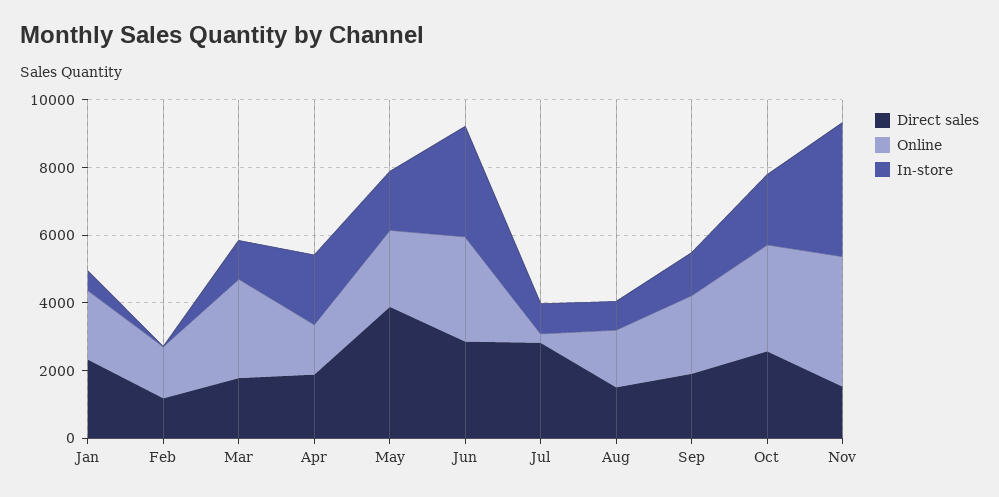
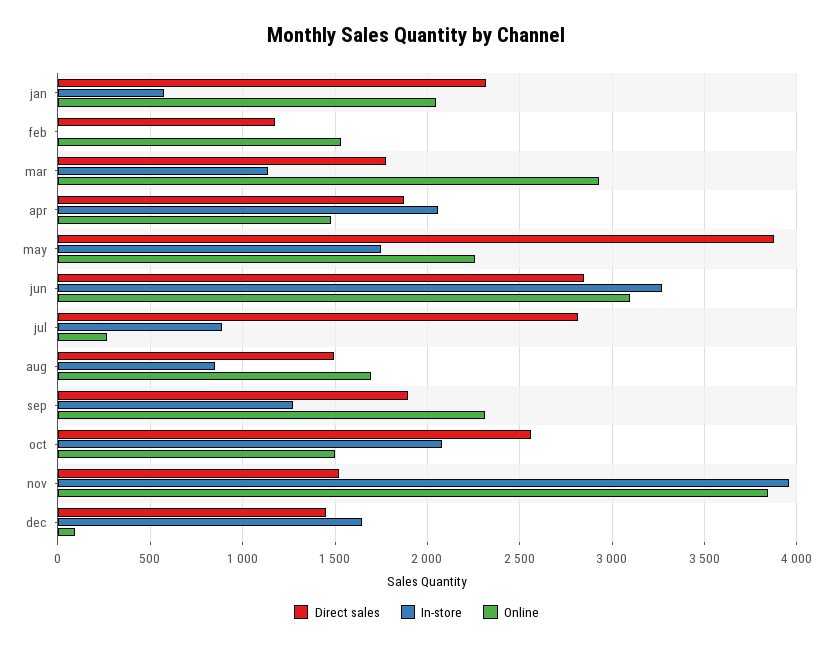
Online, Oct: 3000 -> 1500
Direct sales, dec: none -> 1450
In-store, dec: none -> 1650
Online, dec: none -> 100

